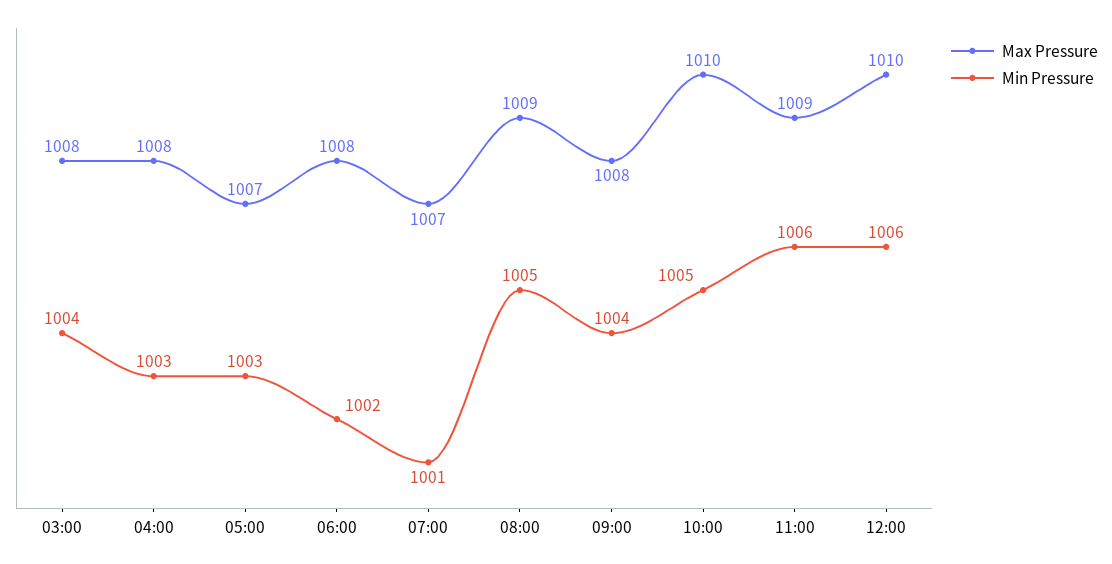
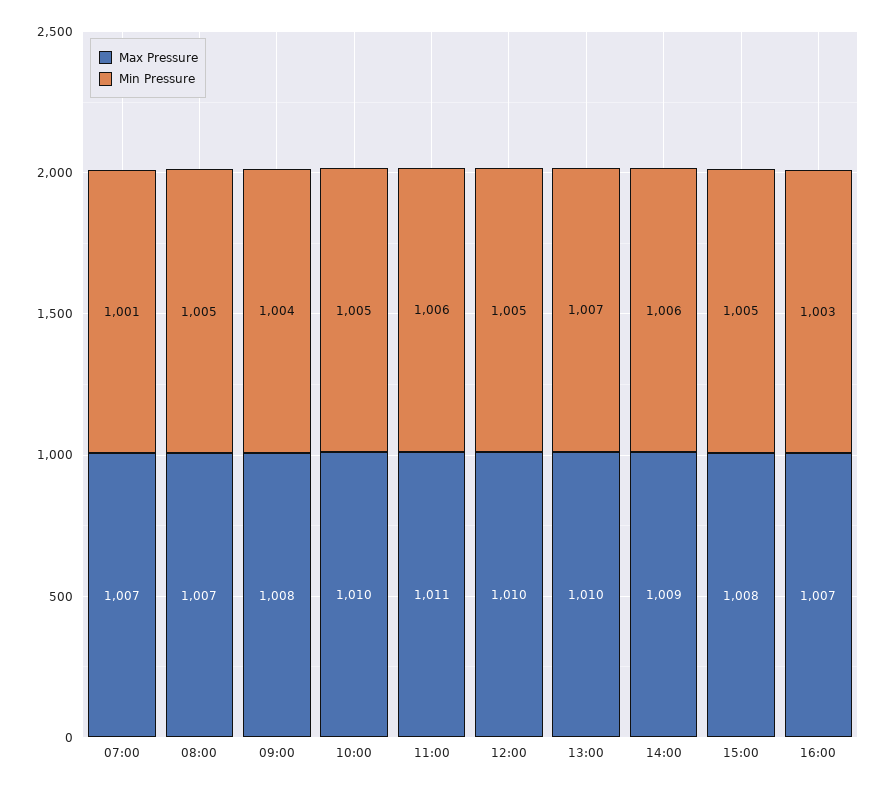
Max Pressure, 03:00: 1008 -> none
Min Pressure, 03:00: 1004 -> none
Max Pressure, 04:00: 1008 -> none
Min Pressure, 04:00: 1003 -> none
Max Pressure, 05:00: 1007 -> none
Min Pressure, 05:00: 1003 -> none
Max Pressure, 06:00: 1008 -> none
Min Pressure, 06:00: 1002 -> none
Max Pressure, 08:00: 1009 -> 1007
Max Pressure, 11:00: 1009 -> 1011
Min Pressure, 12:00: 1006 -> 1005
Max Pressure, 13:00: none -> 1010
Min Pressure, 13:00: none -> 1007
Max Pressure, 14:00: none -> 1009
Min Pressure, 14:00: none -> 1006
Max Pressure, 15:00: none -> 1008
Min Pressure, 15:00: none -> 1005
Max Pressure, 16:00: none -> 1007
Min Pressure, 16:00: none -> 1003

